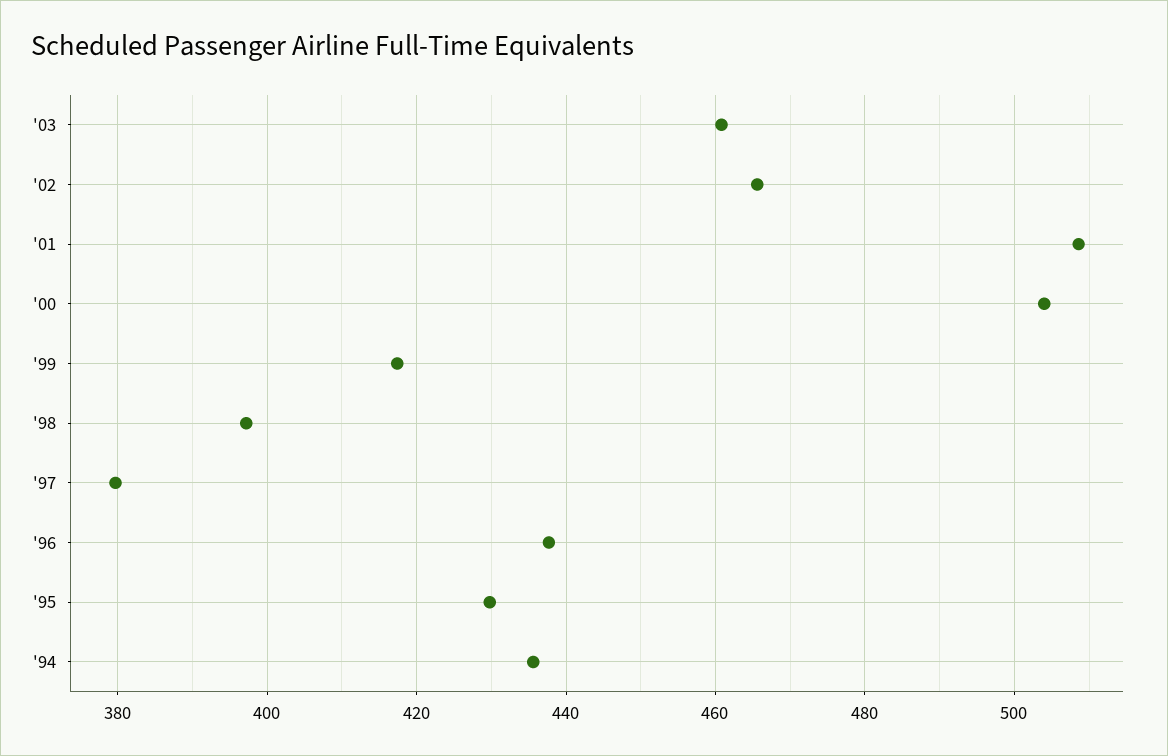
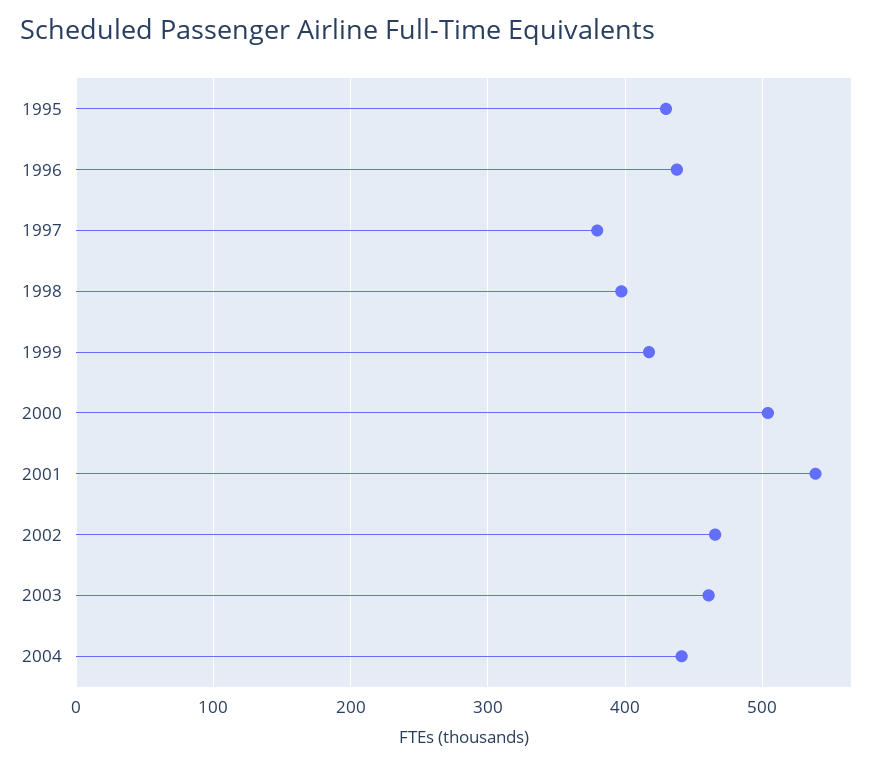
'01: 508 -> 540
'94: 436 -> none
2004: none -> 440

